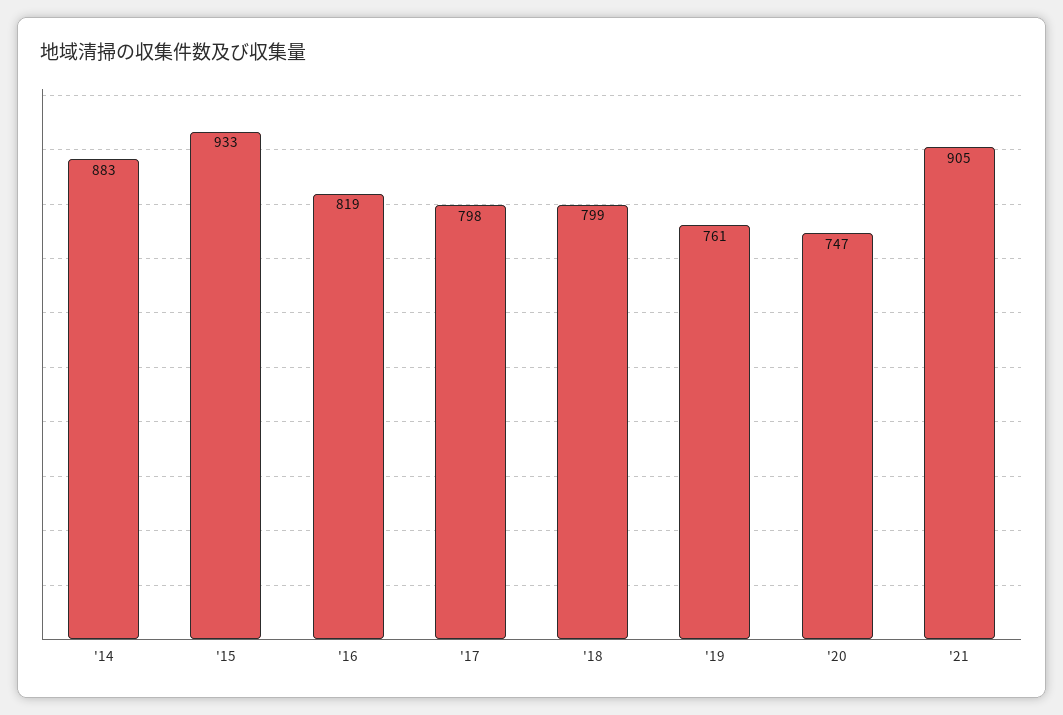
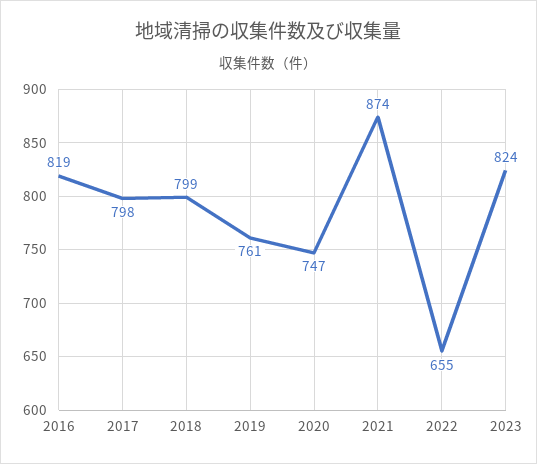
'14: 883 -> none
'15: 933 -> none
'21: 905 -> 874
2022: none -> 655
2023: none -> 824

